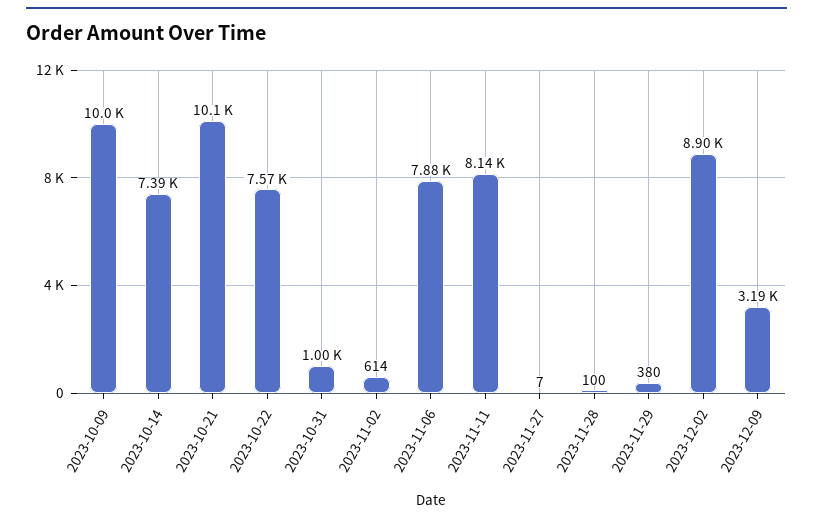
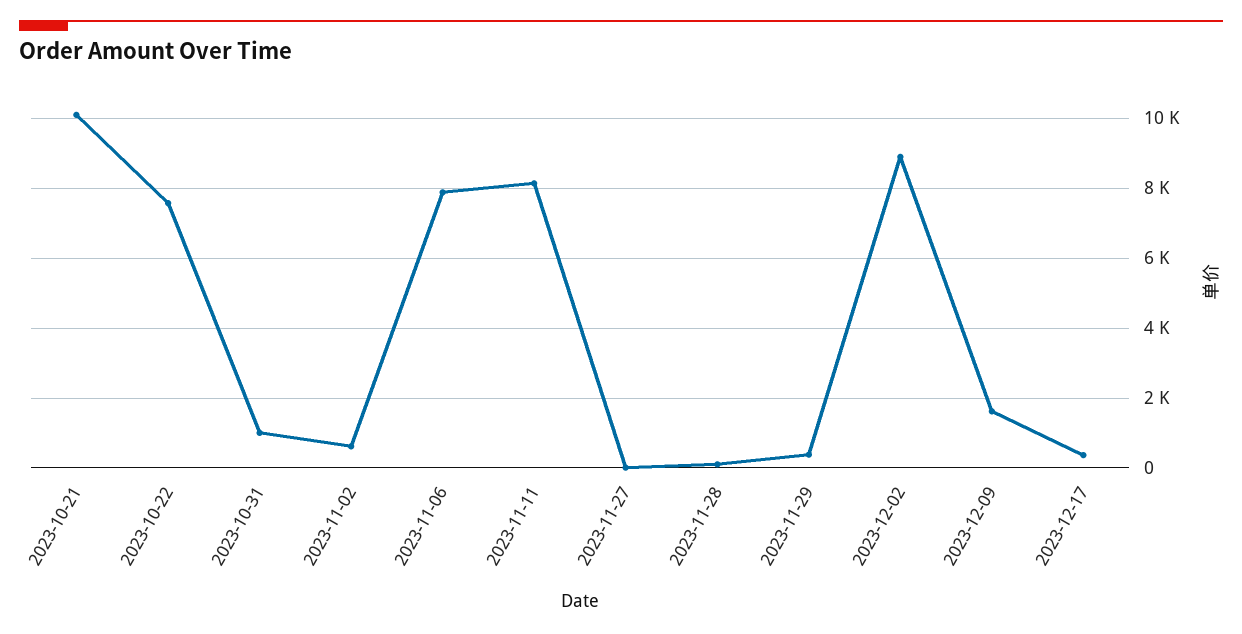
2023-10-09: 10000 -> none
2023-10-14: 7390 -> none
2023-12-09: 3190 -> 1600
2023-12-17: none -> 400

